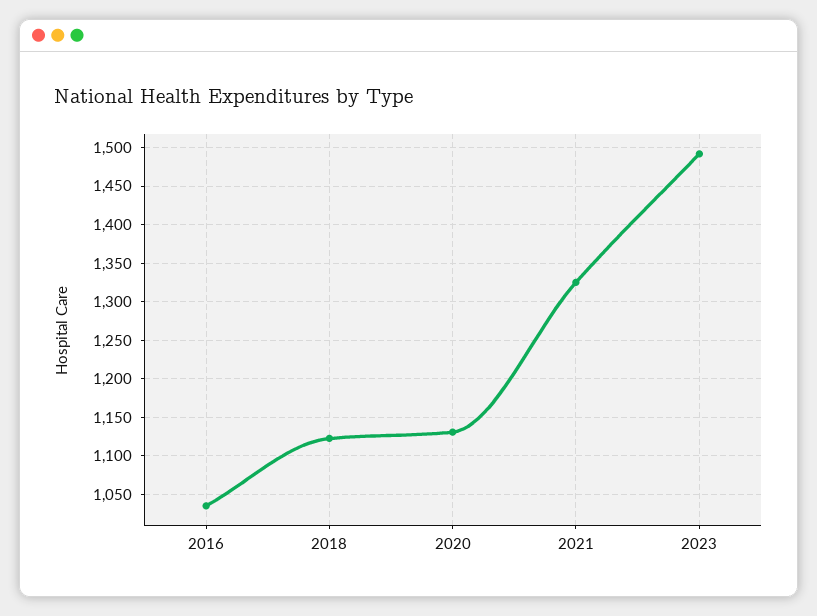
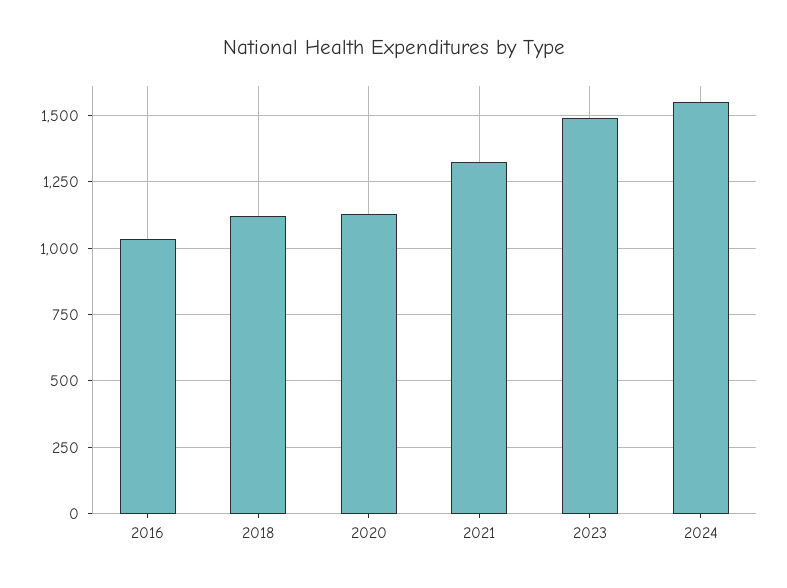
2024: none -> 1550

